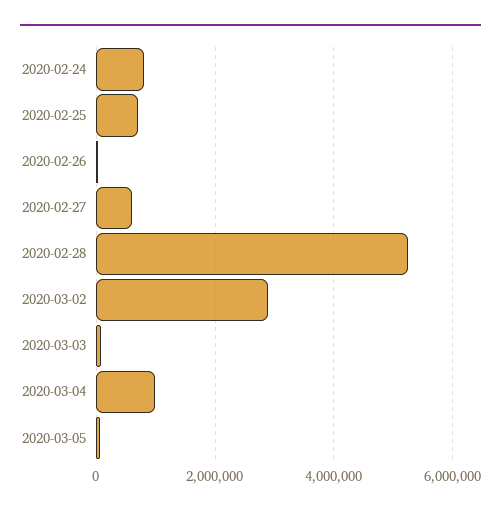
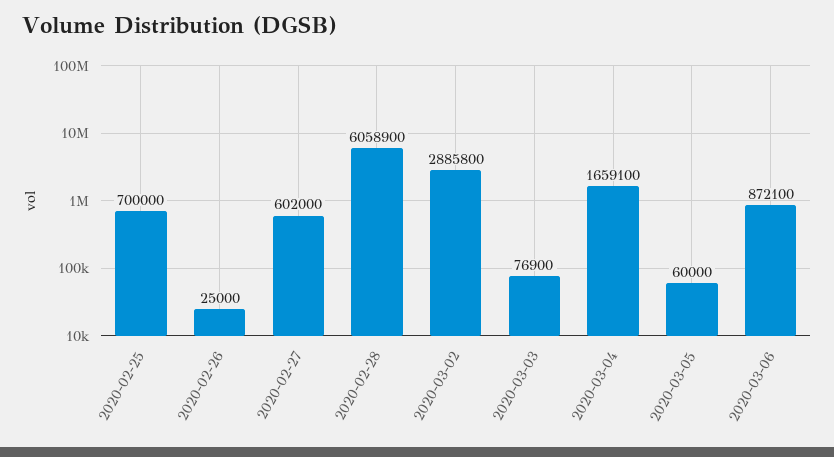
2020-02-24: 800000 -> none
2020-02-28: 5200000 -> 6058900
2020-03-04: 1000000 -> 1659100
2020-03-06: none -> 872100

